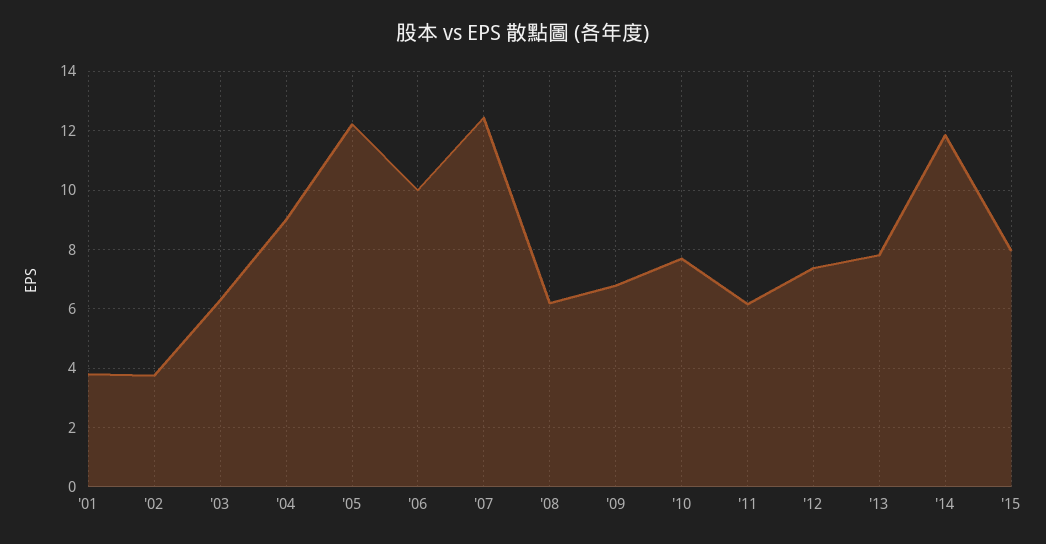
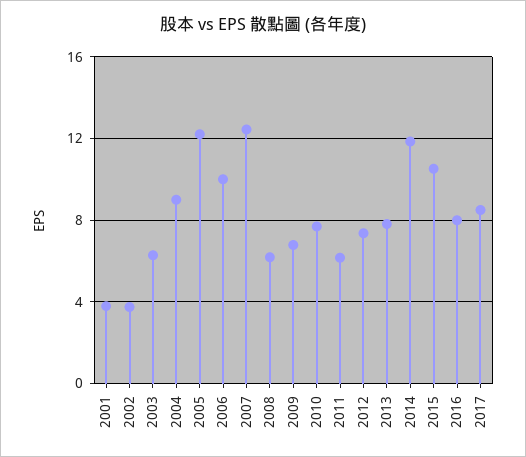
'15: 8 -> 10.5
2016: none -> 8
2017: none -> 8.5

